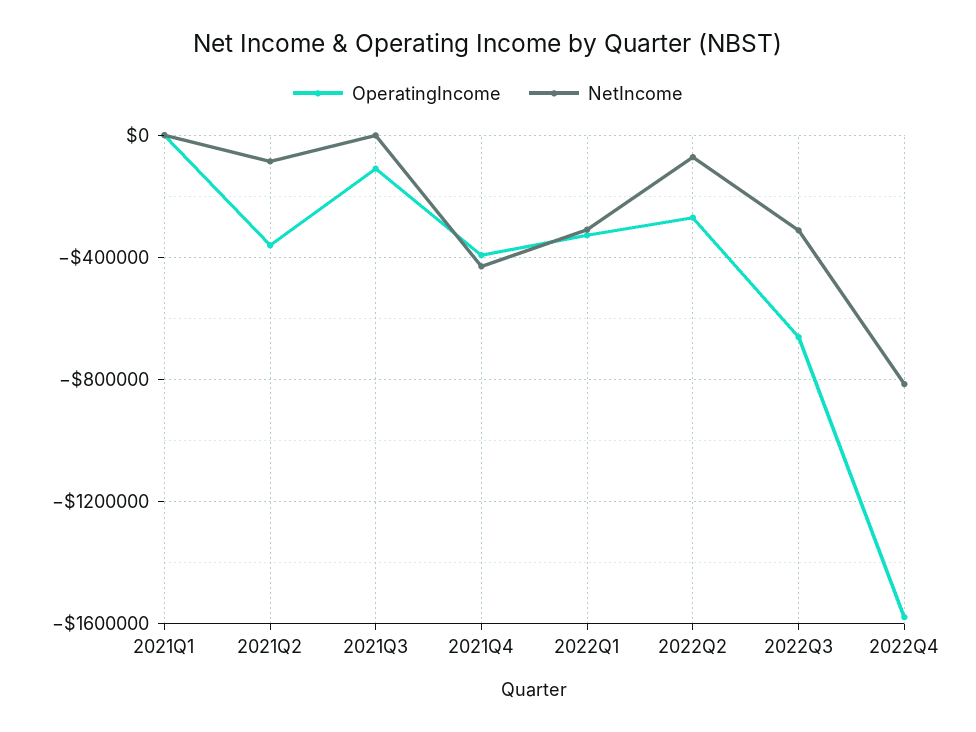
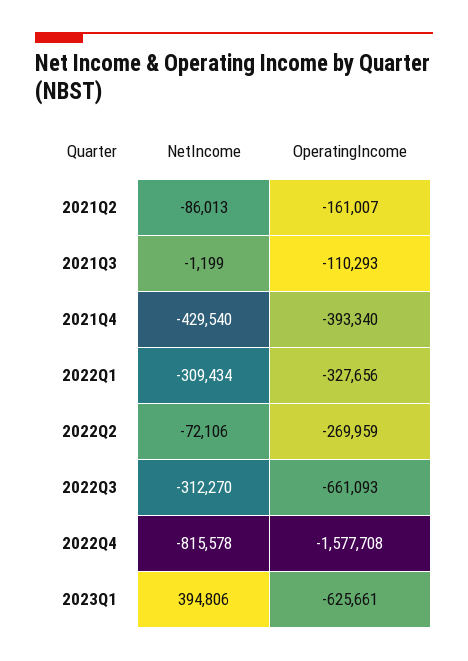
OperatingIncome, 2021Q1: 0 -> none
NetIncome, 2021Q1: 0 -> none
OperatingIncome, 2021Q2: -350000 -> -161007
NetIncome, 2023Q1: none -> 394806
OperatingIncome, 2023Q1: none -> -625661

